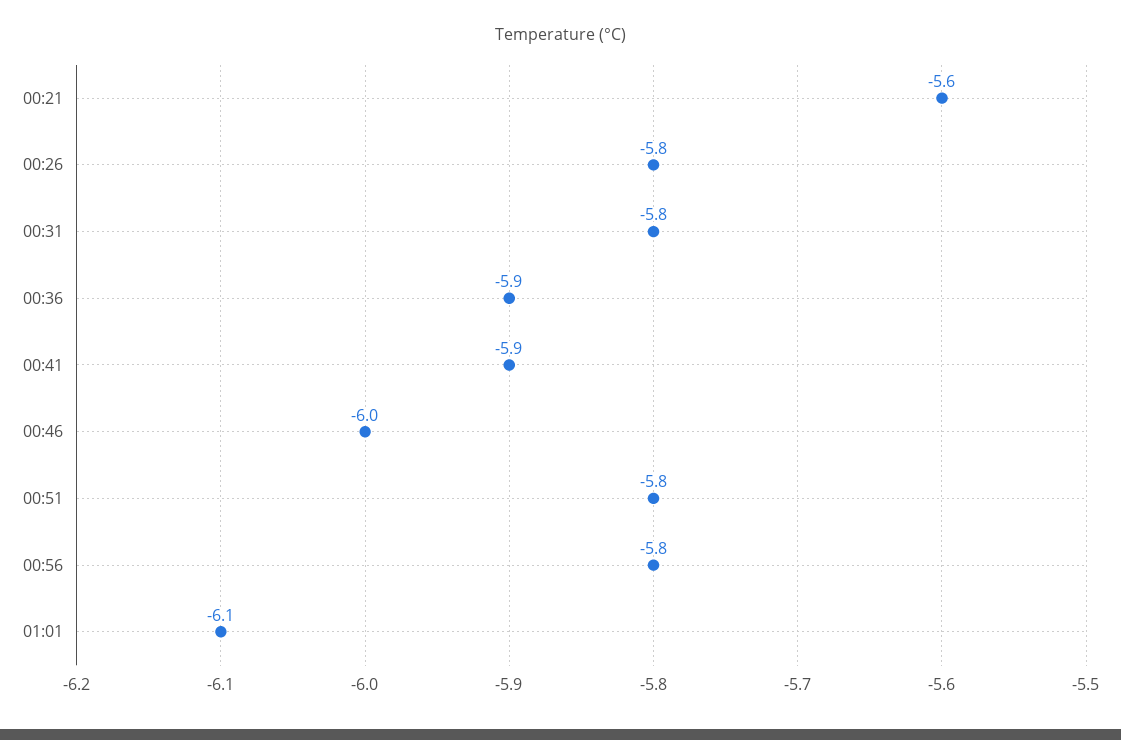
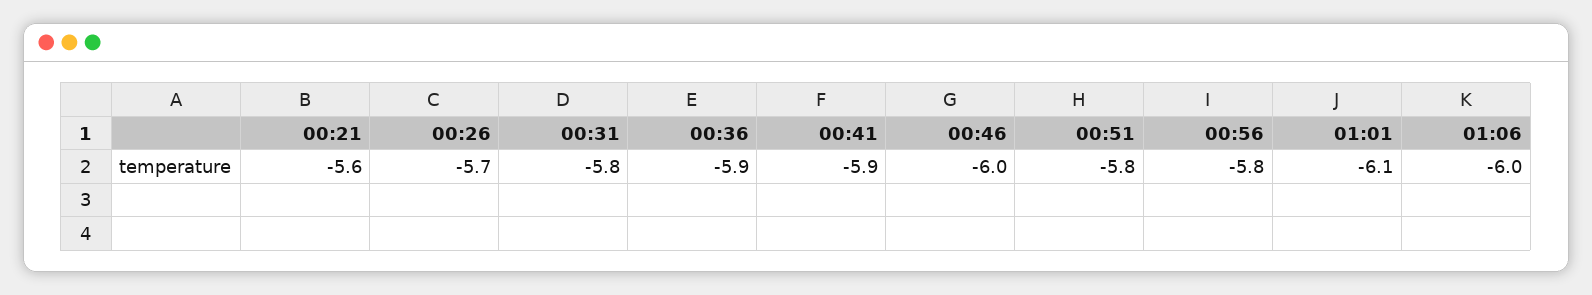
00:26: -5.8 -> -5.7
01:06: none -> -6

